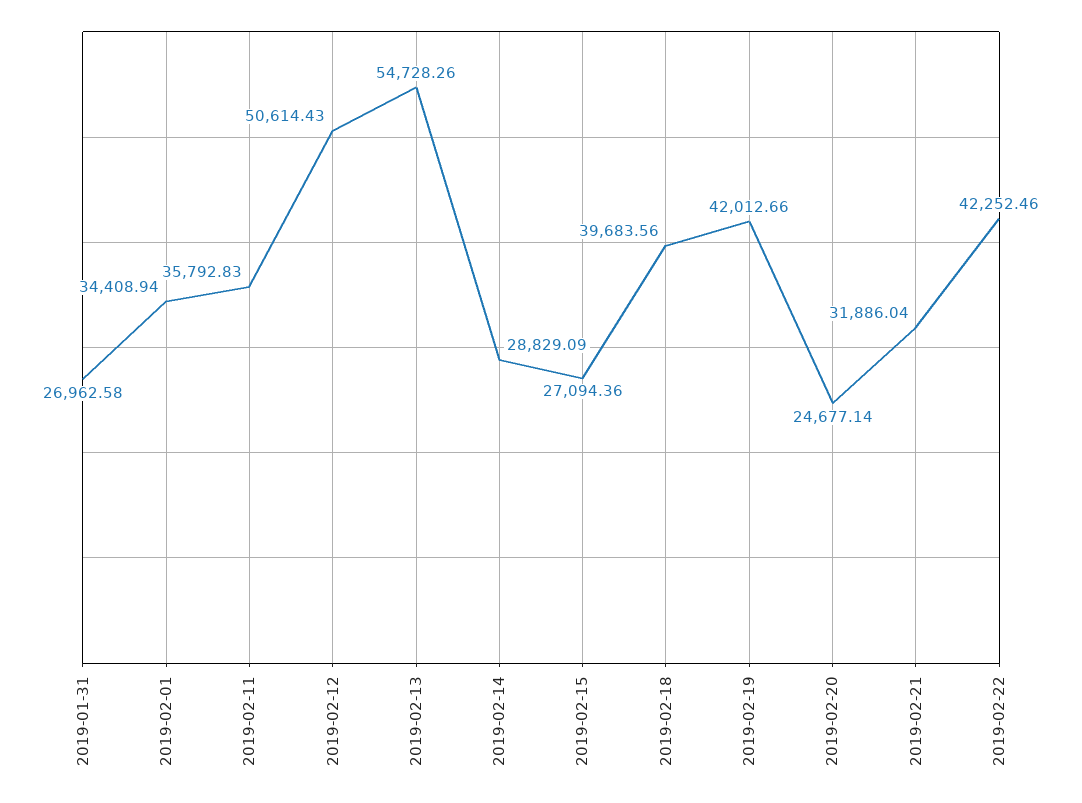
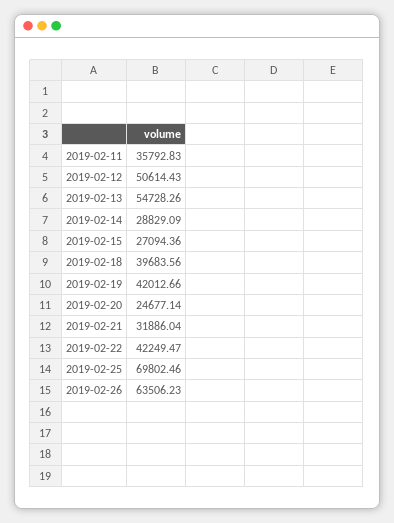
2019-01-31: 26962.58 -> none
2019-02-01: 34408.94 -> none
2019-02-22: 42252.46 -> 42249.47
2019-02-25: none -> 69802.46
2019-02-26: none -> 63506.23

